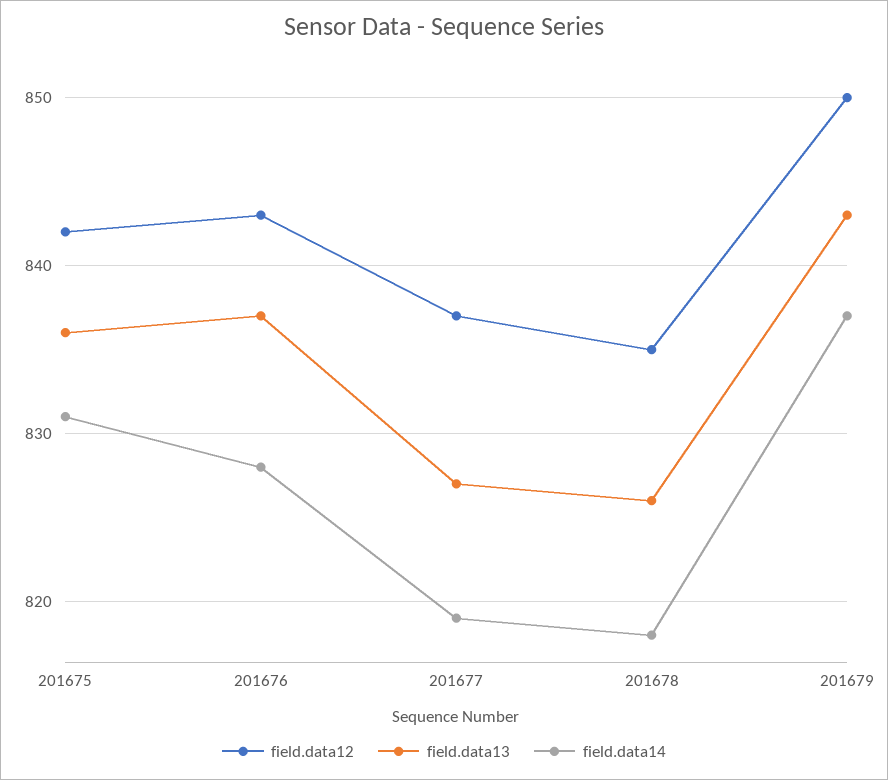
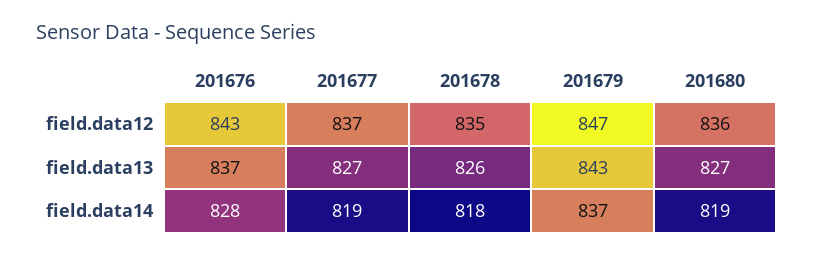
field.data12, 201675: 842 -> none
field.data13, 201675: 836 -> none
field.data14, 201675: 831 -> none
field.data12, 201679: 850 -> 847
field.data12, 201680: none -> 836
field.data13, 201680: none -> 827
field.data14, 201680: none -> 819

